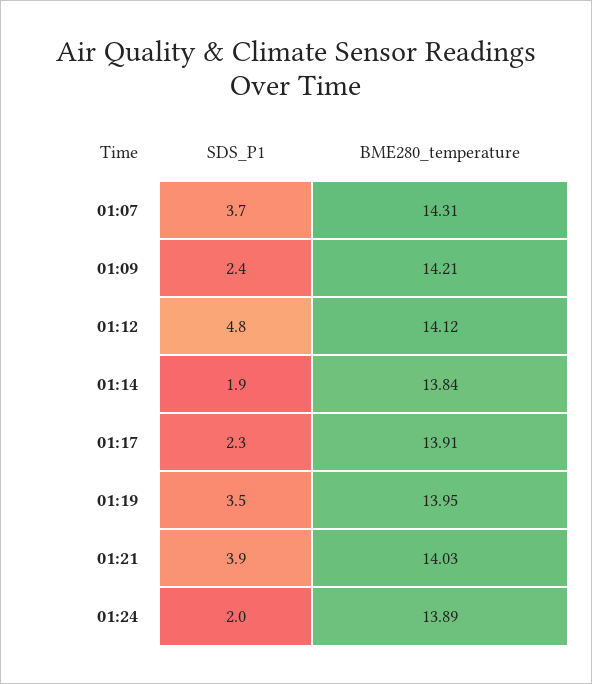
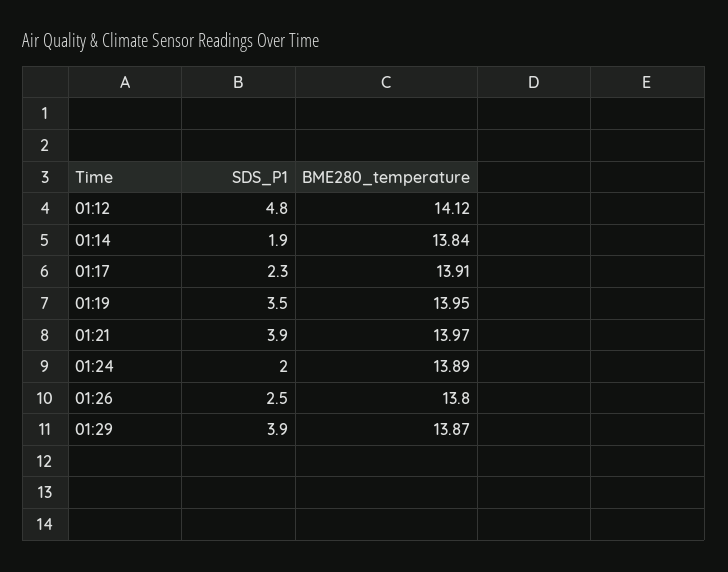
SDS_P1, 01:07: 3.7 -> none
BME280_temperature, 01:07: 14.31 -> none
SDS_P1, 01:09: 2.4 -> none
BME280_temperature, 01:09: 14.21 -> none
BME280_temperature, 01:21: 14.03 -> 13.97
SDS_P1, 01:26: none -> 2.5
BME280_temperature, 01:26: none -> 13.8
SDS_P1, 01:29: none -> 3.9
BME280_temperature, 01:29: none -> 13.87

